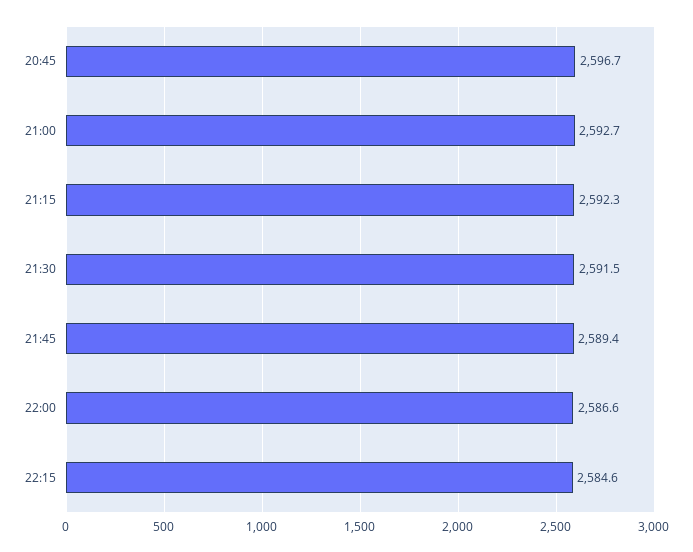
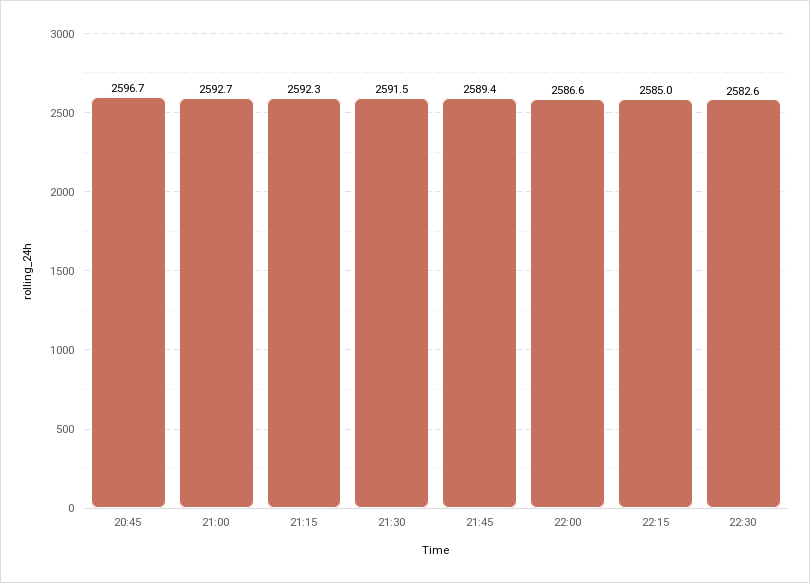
22:15: 2584.6 -> 2585
22:30: none -> 2582.6

